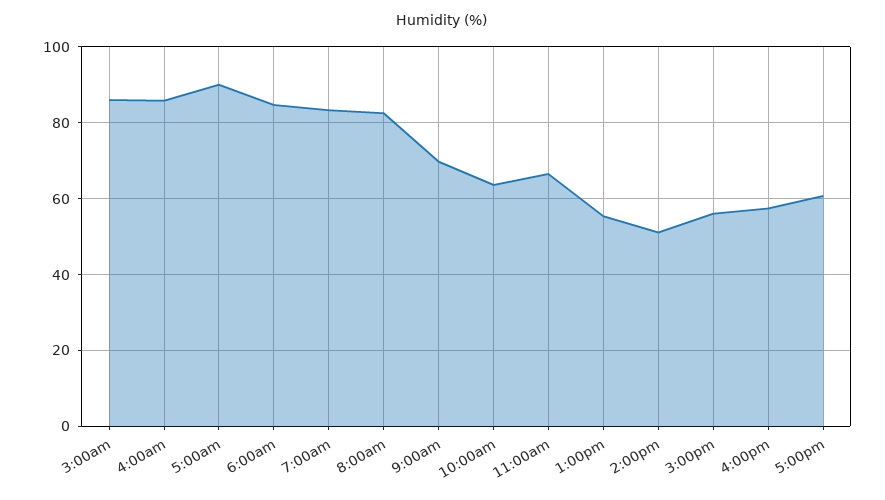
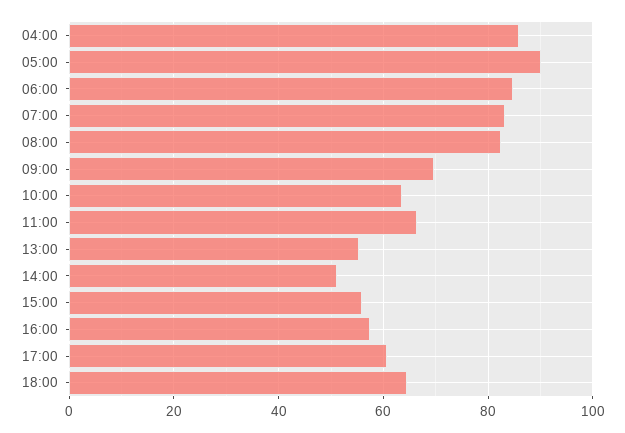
3:00am: 86 -> none
18:00: none -> 64

